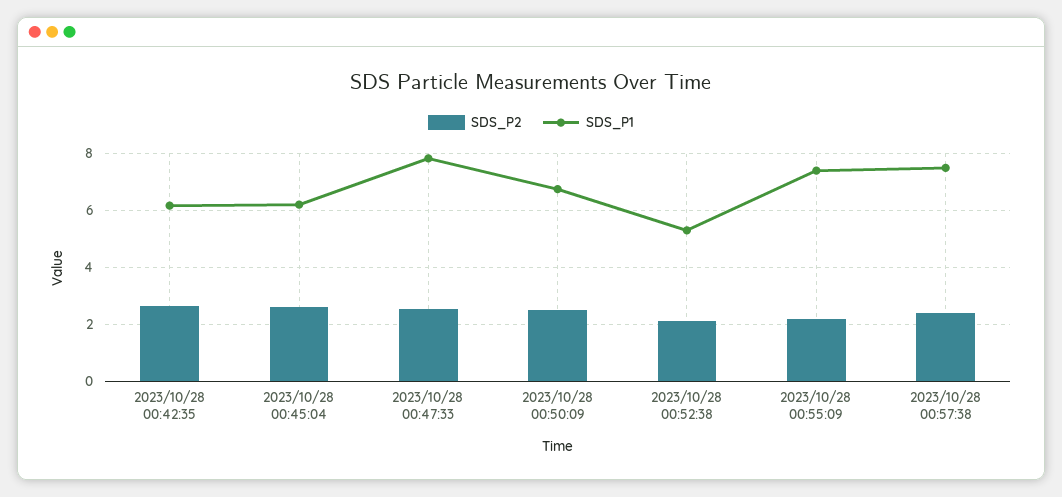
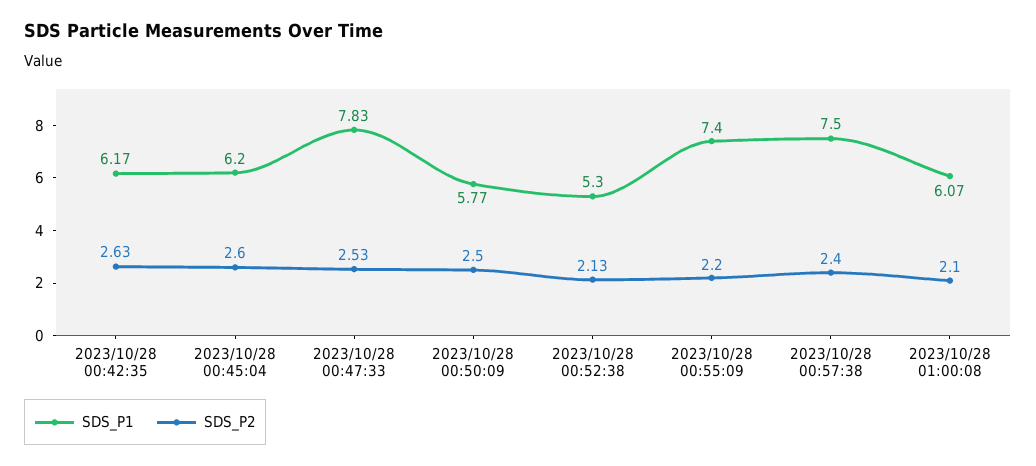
SDS_P1, 2023/10/28 00:50:09: 6.75 -> 5.77
SDS_P1, 2023/10/28 01:00:08: none -> 6.07
SDS_P2, 2023/10/28 01:00:08: none -> 2.1

